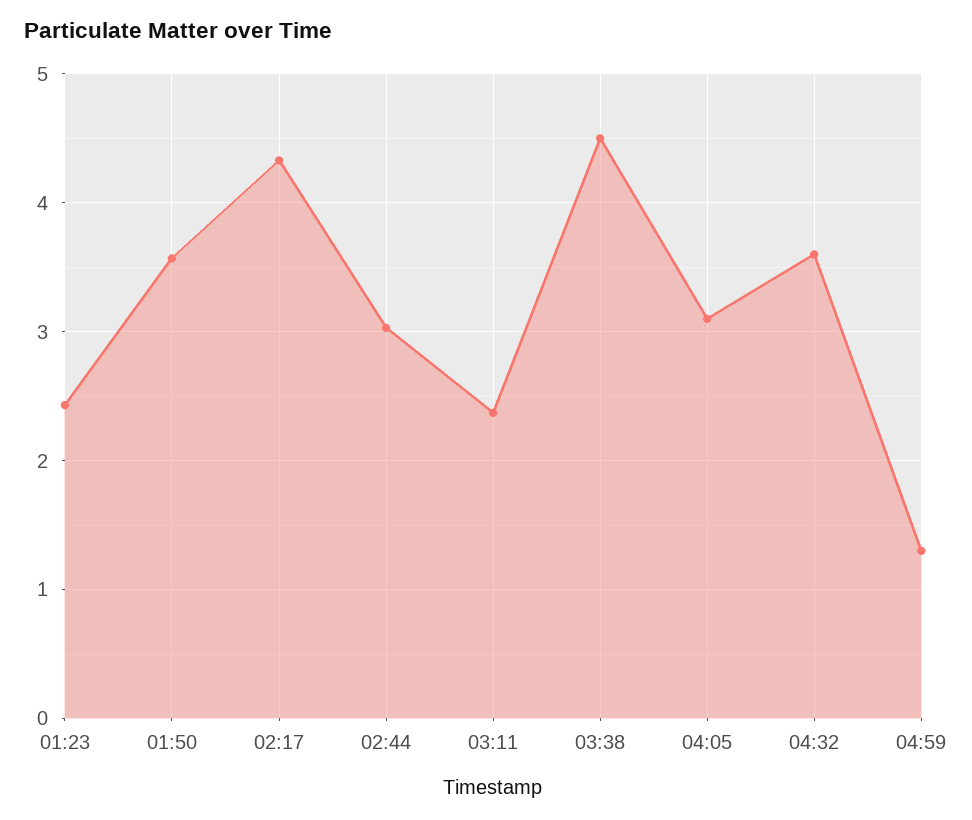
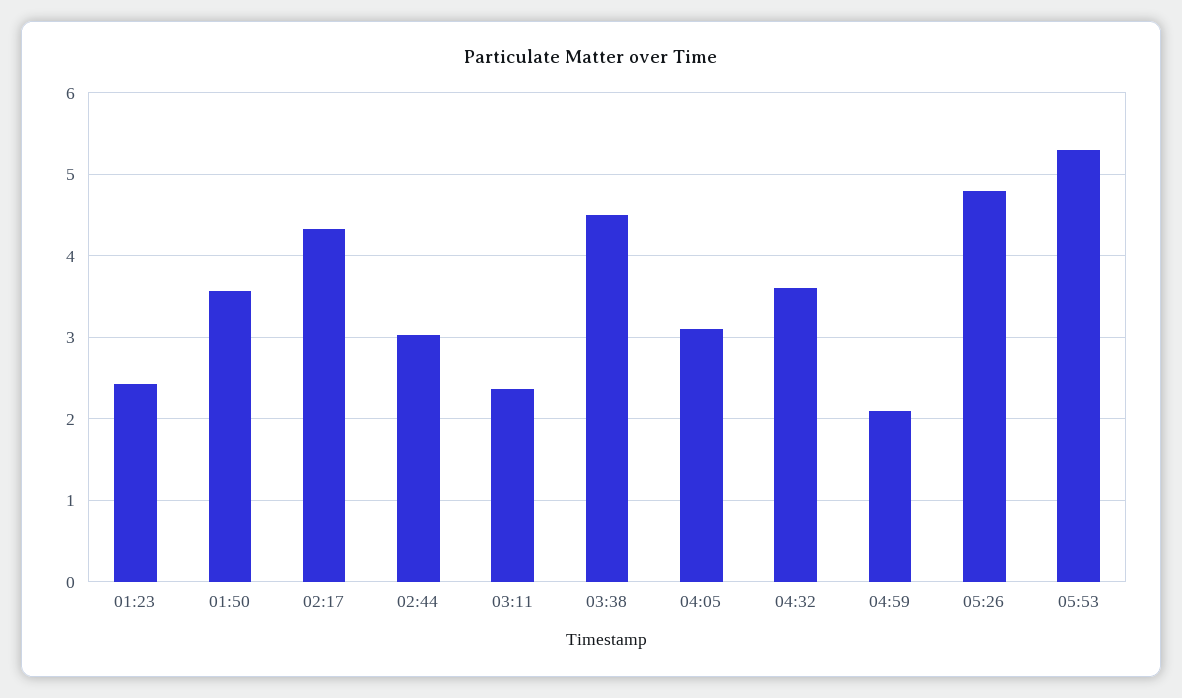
04:59: 1.3 -> 2.1
05:26: none -> 4.8
05:53: none -> 5.3

